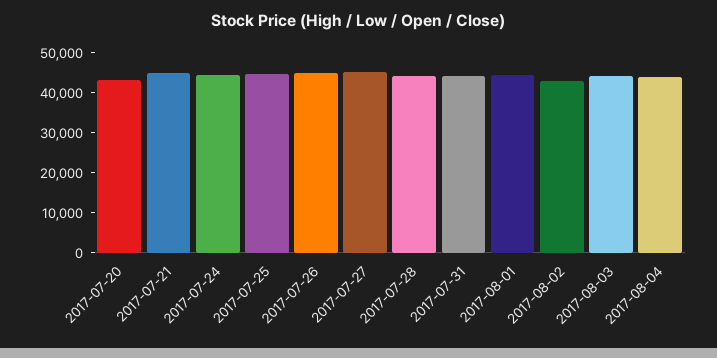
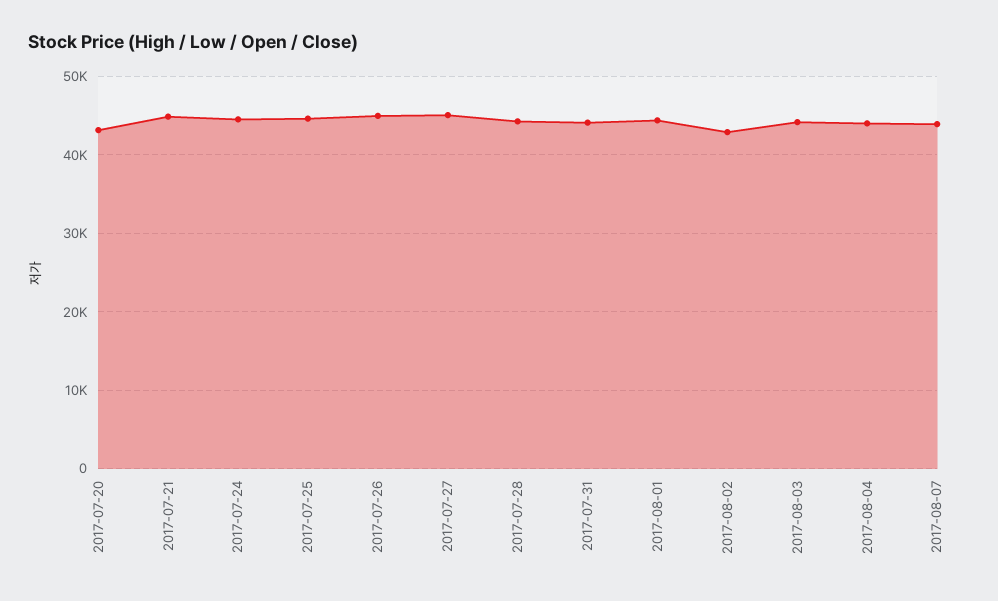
2017-08-07: none -> 44000

